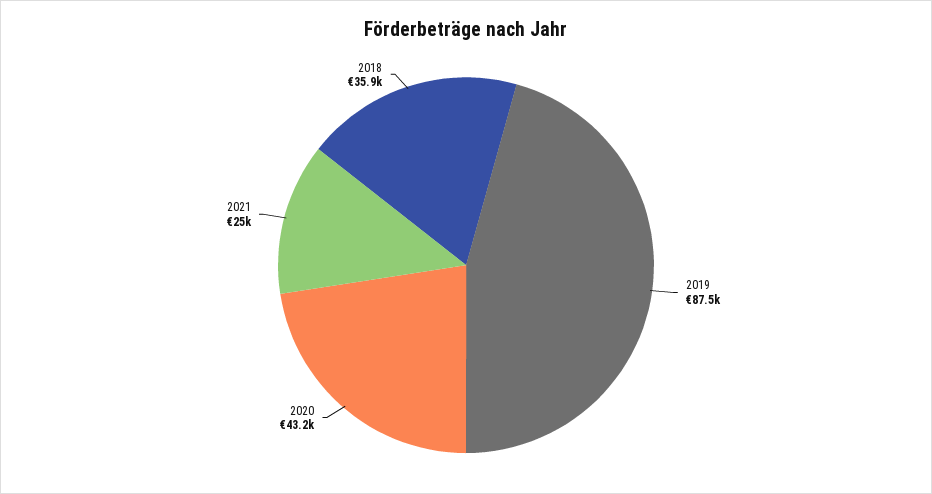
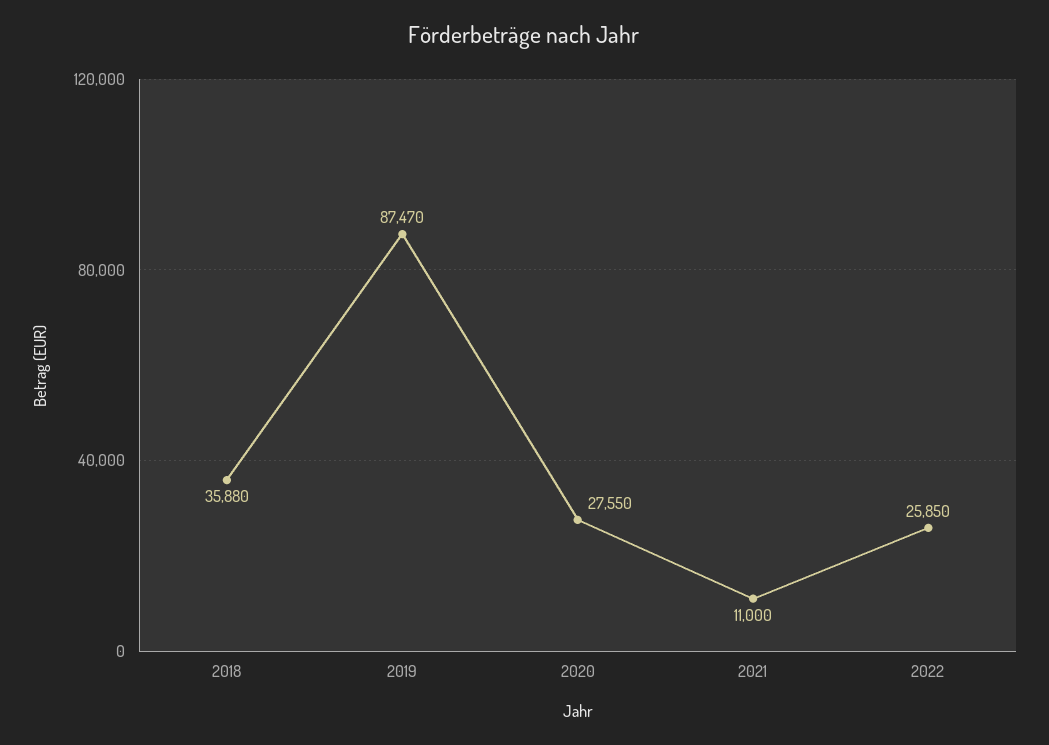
2020: 43200 -> 27550
2021: 25000 -> 11000
2022: none -> 25850

